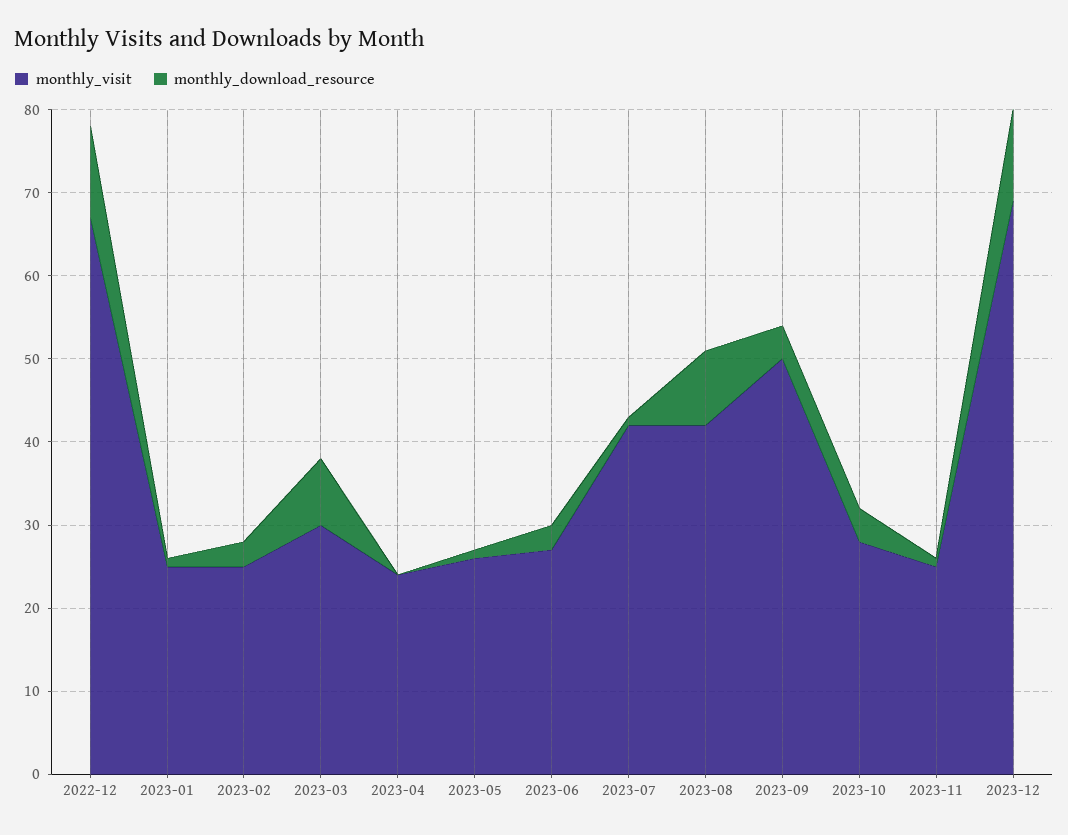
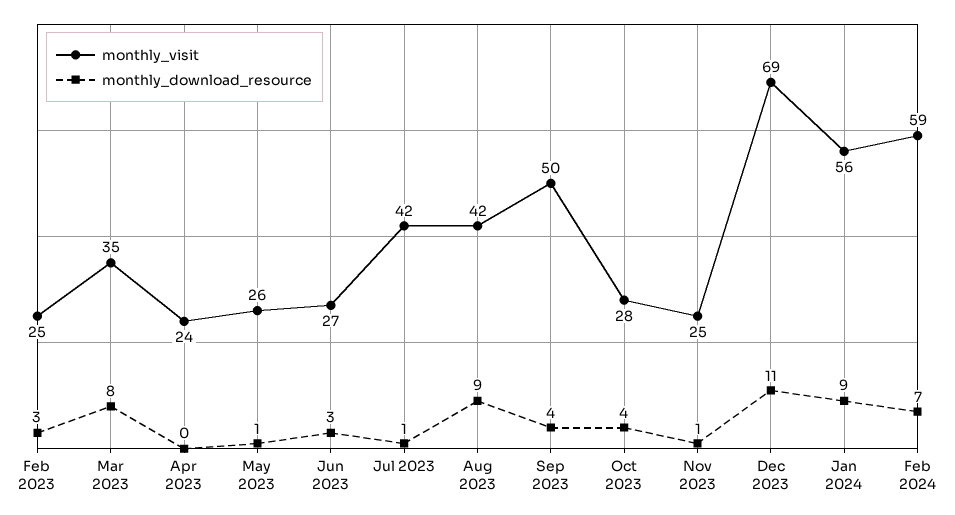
monthly_visit, 2022-12: 67 -> none
monthly_download_resource, 2022-12: 11 -> none
monthly_visit, 2023-01: 25 -> none
monthly_download_resource, 2023-01: 1 -> none
monthly_visit, 2023-03: 30 -> 35
monthly_visit, Jan 2024: none -> 56
monthly_download_resource, Jan 2024: none -> 9
monthly_visit, Feb 2024: none -> 59
monthly_download_resource, Feb 2024: none -> 7

